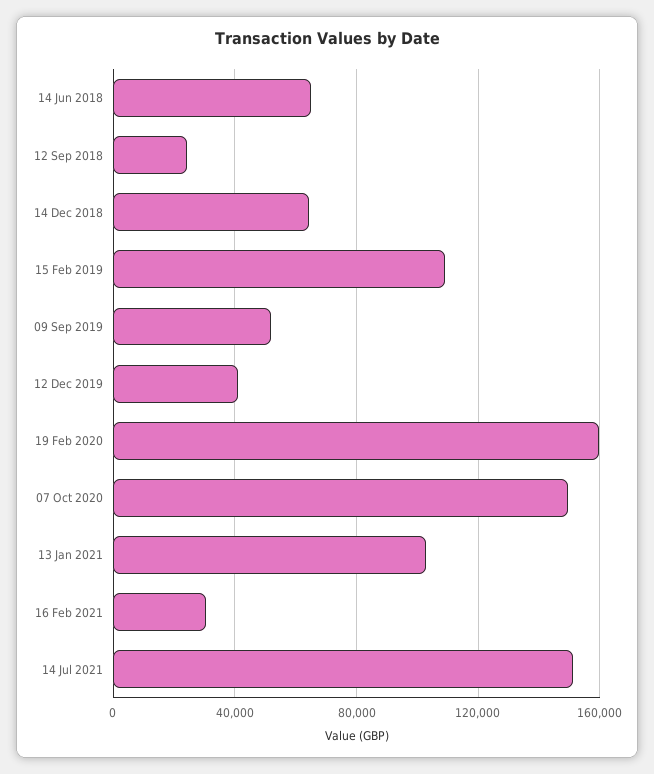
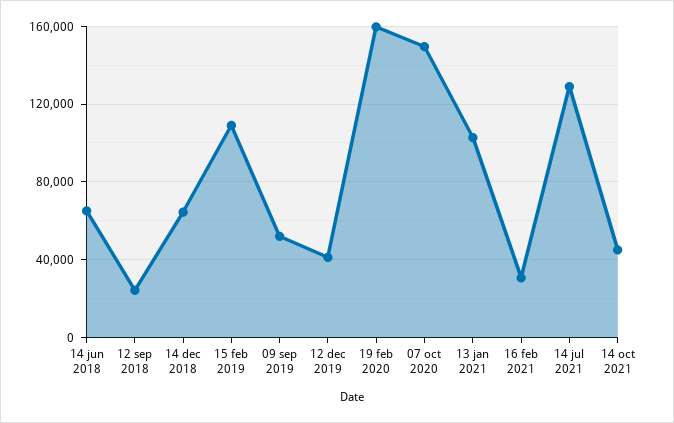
14 Jul 2021: 150000 -> 130000
14 oct 2021: none -> 45000

